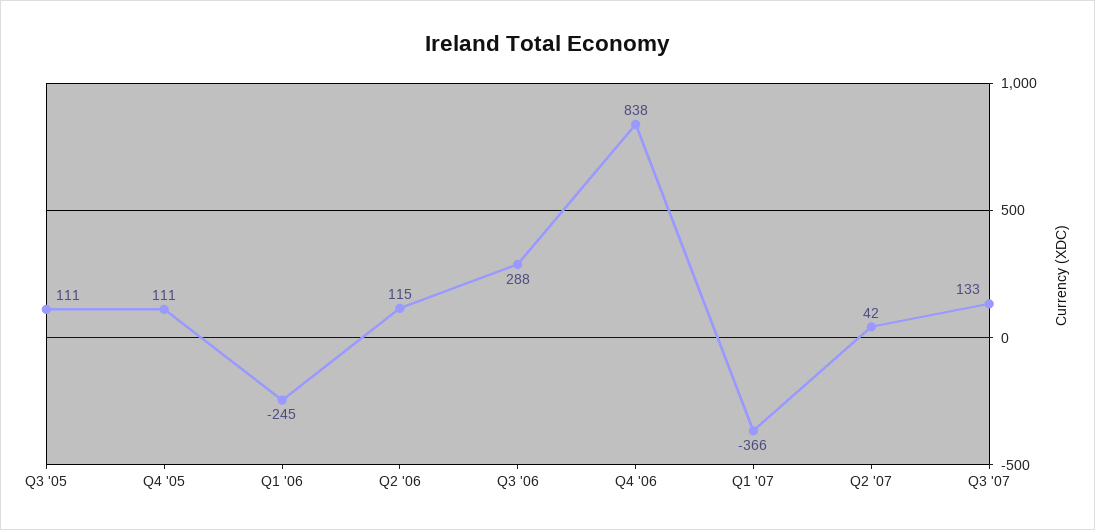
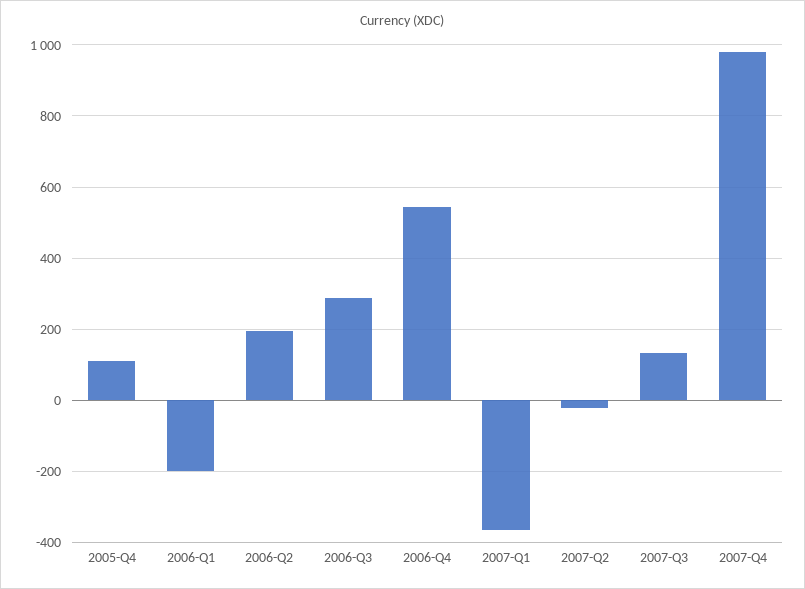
Q3 '05: 111 -> none
Q1 '06: -245 -> -200
Q2 '06: 115 -> 200
Q4 '06: 838 -> 540
Q2 '07: 42 -> -20
2007-Q4: none -> 980

